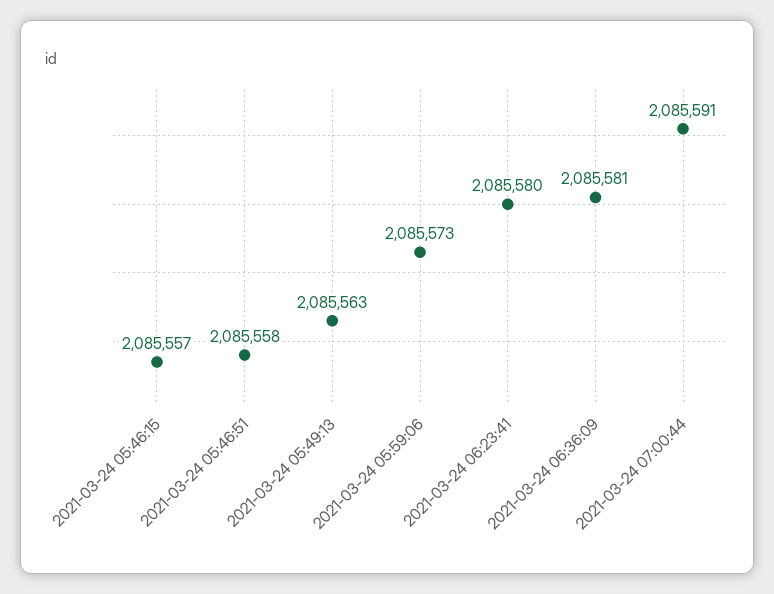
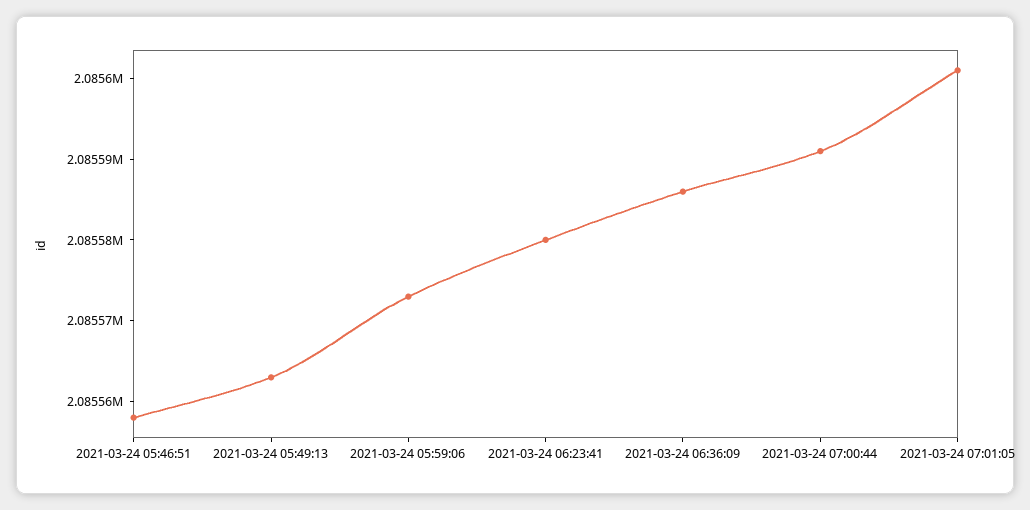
2021-03-24 05:46:15: 2085557 -> none
2021-03-24 06:36:09: 2085581 -> 2085586
2021-03-24 07:01:05: none -> 2085601

